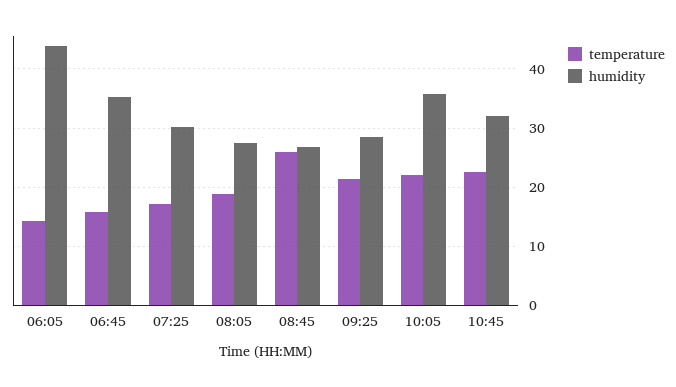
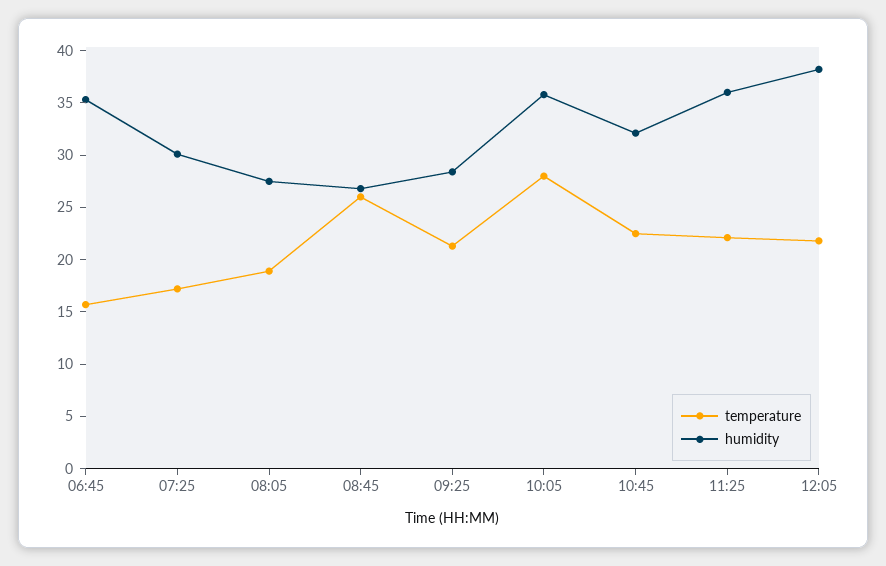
temperature, 06:05: 14 -> none
humidity, 06:05: 44 -> none
temperature, 10:05: 22 -> 28
temperature, 11:25: none -> 22
humidity, 11:25: none -> 36
temperature, 12:05: none -> 22
humidity, 12:05: none -> 38

